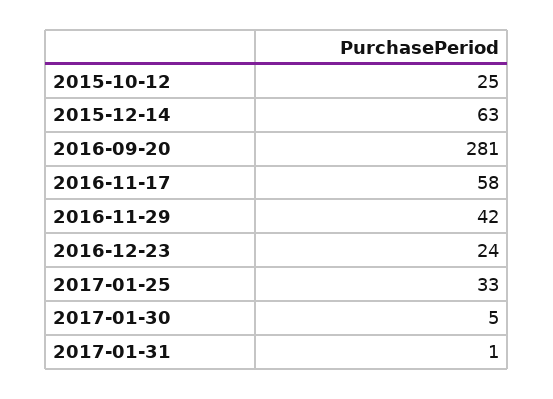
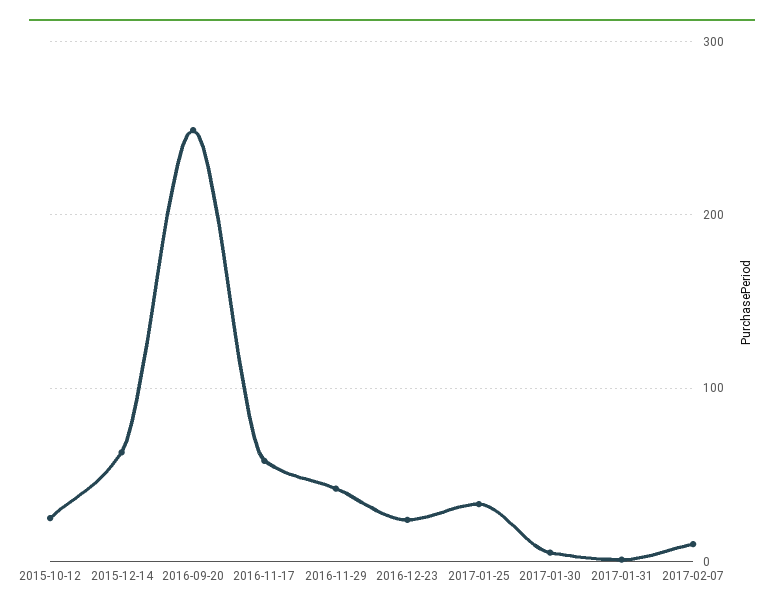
2016-09-20: 281 -> 250
2017-02-07: none -> 10

